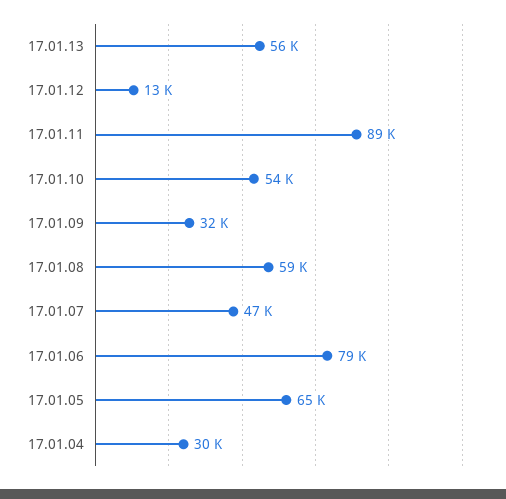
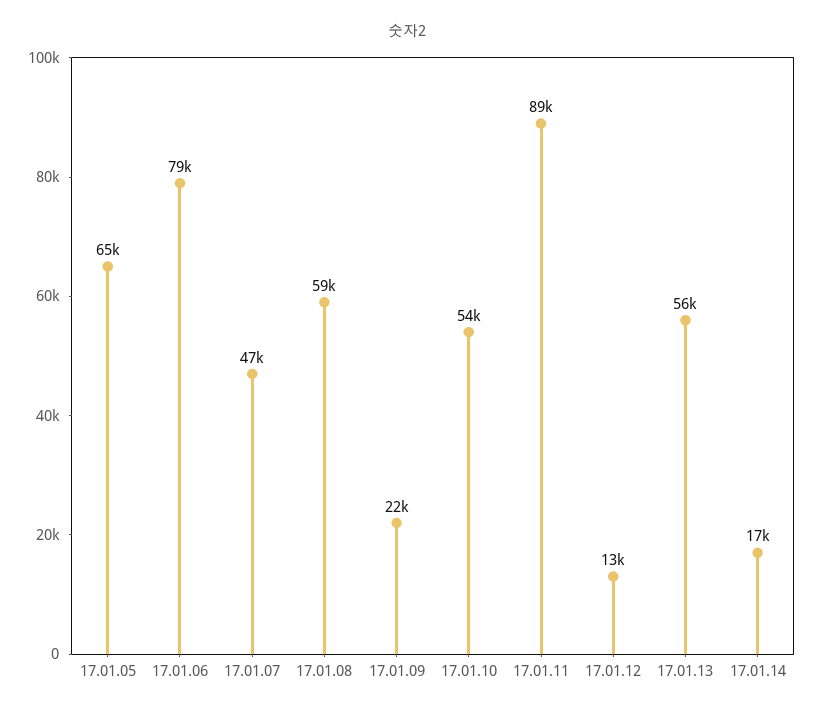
17.01.09: 32000 -> 22000
17.01.04: 30000 -> none
17.01.14: none -> 17000

